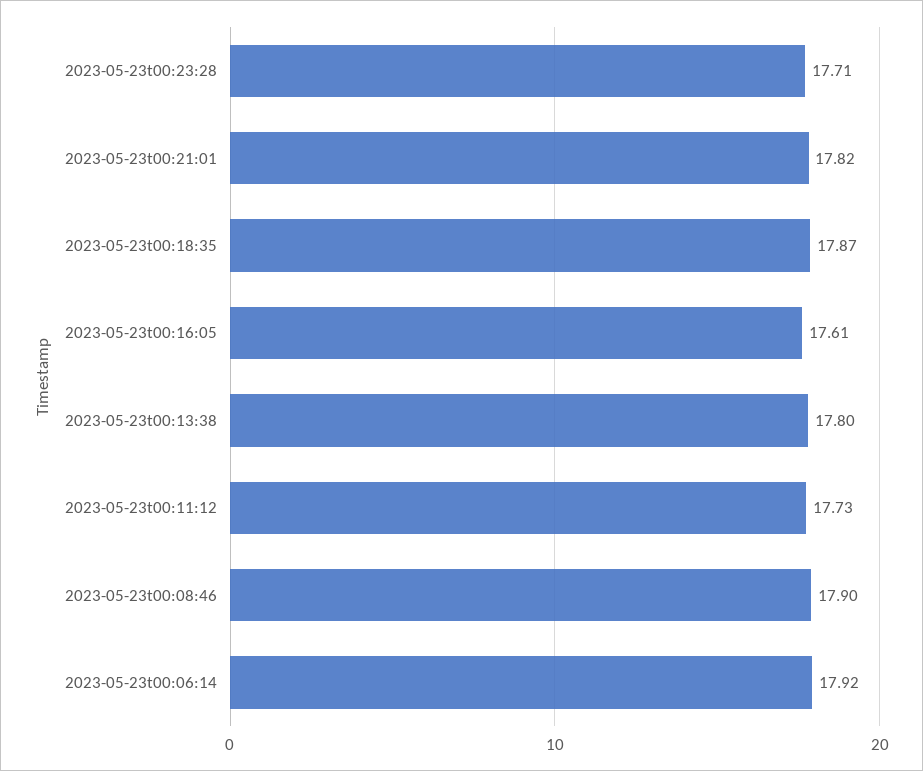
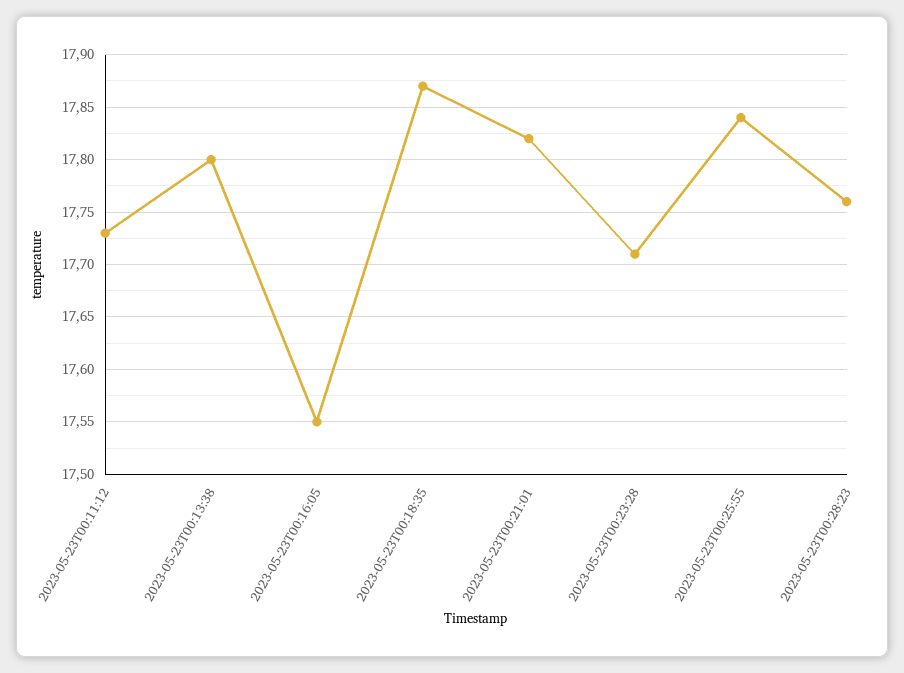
2023-05-23t00:16:05: 17.61 -> 17.55
2023-05-23t00:08:46: 17.9 -> none
2023-05-23t00:06:14: 17.92 -> none
2023-05-23T00:25:55: none -> 17.84
2023-05-23T00:28:23: none -> 17.76

